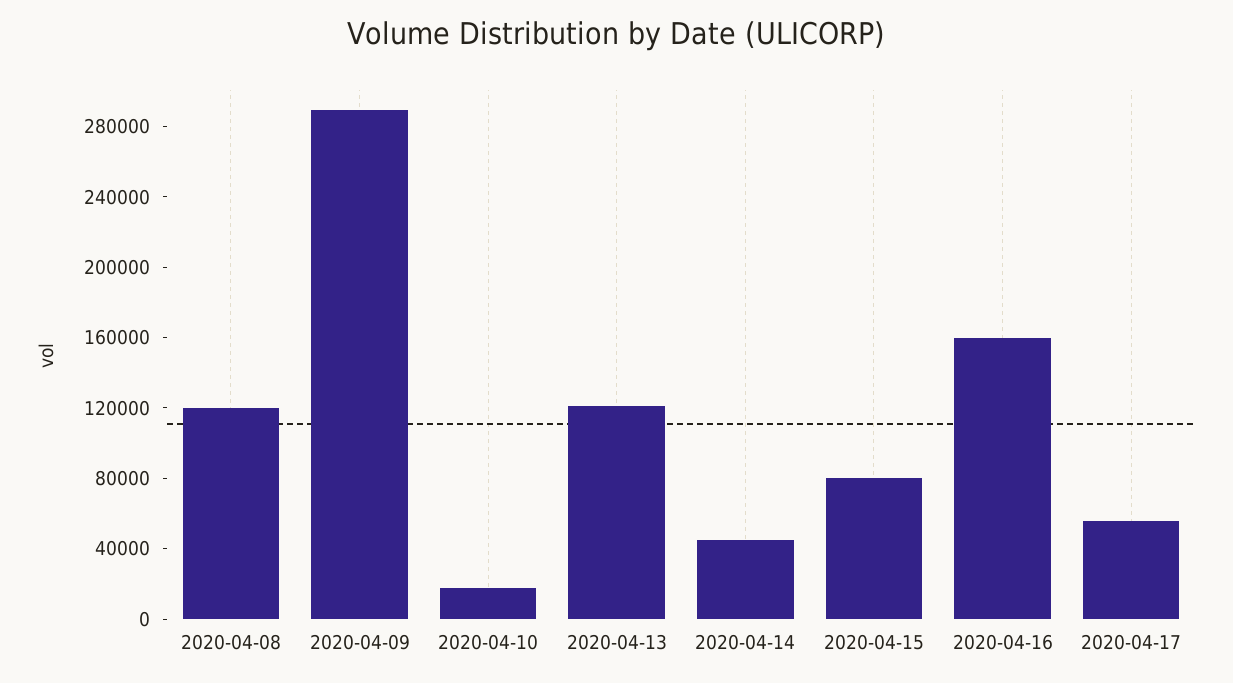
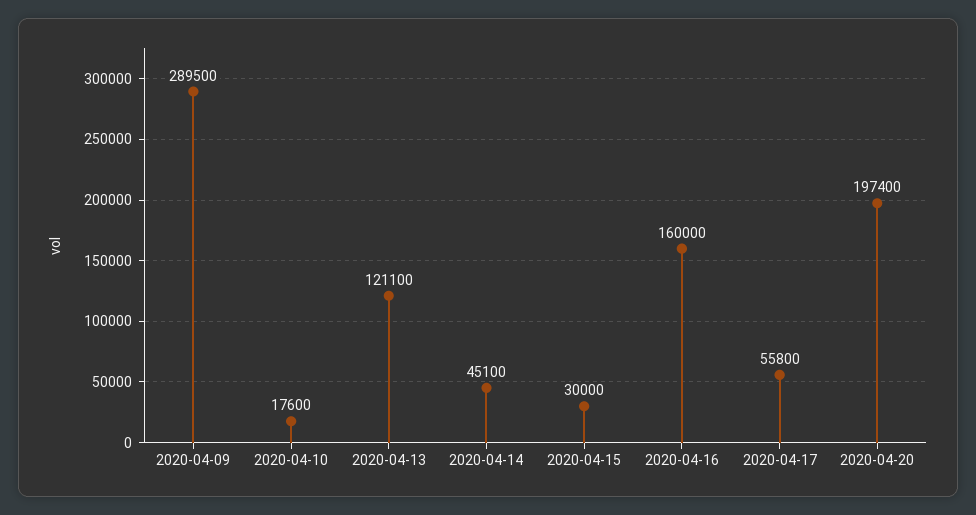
2020-04-08: 120000 -> none
2020-04-15: 80000 -> 30000
2020-04-20: none -> 197400

